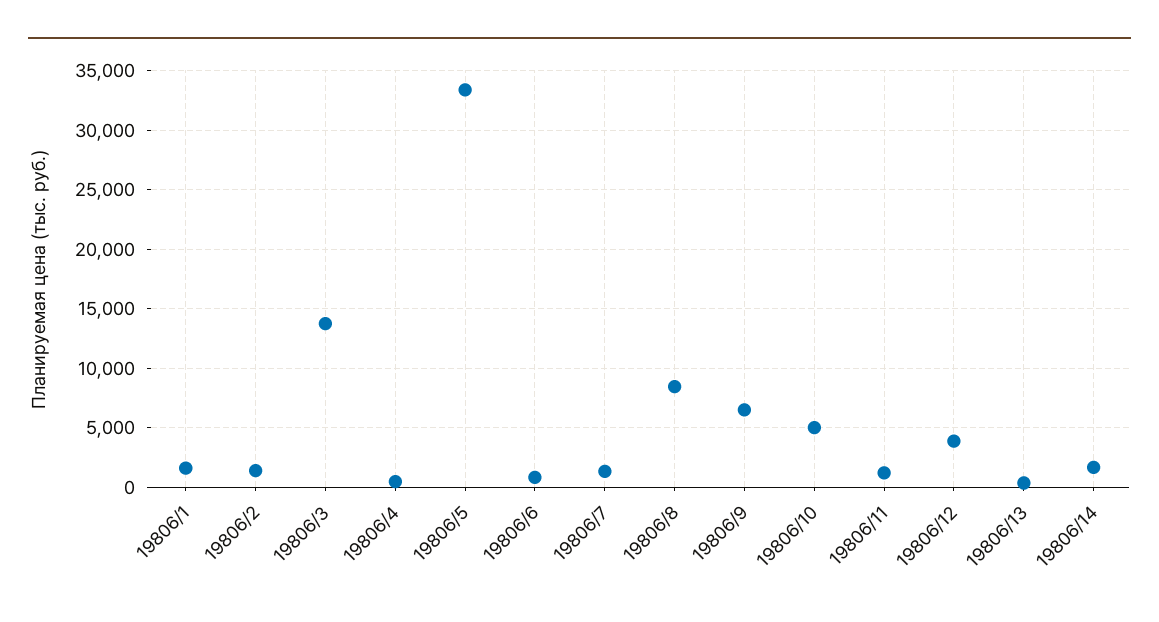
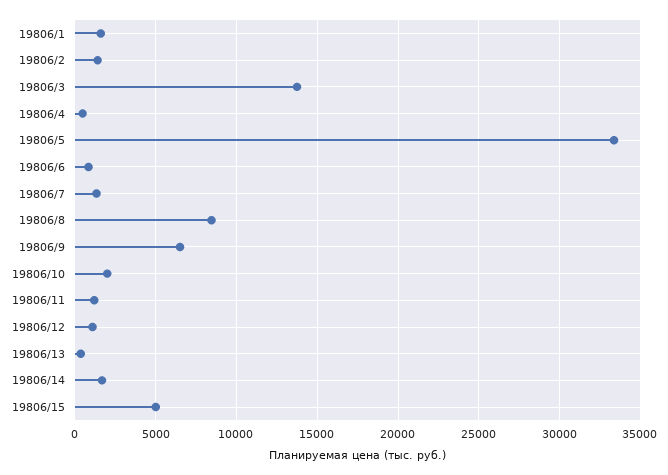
19806/10: 5000 -> 2000
19806/12: 4000 -> 1000
19806/15: none -> 5000

